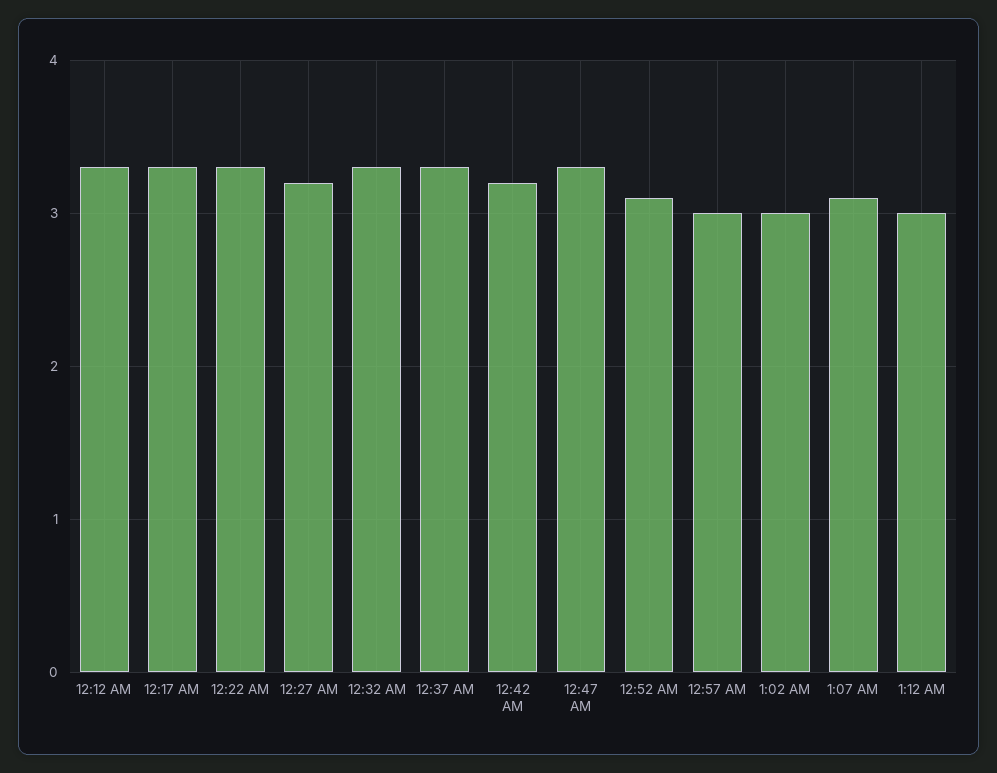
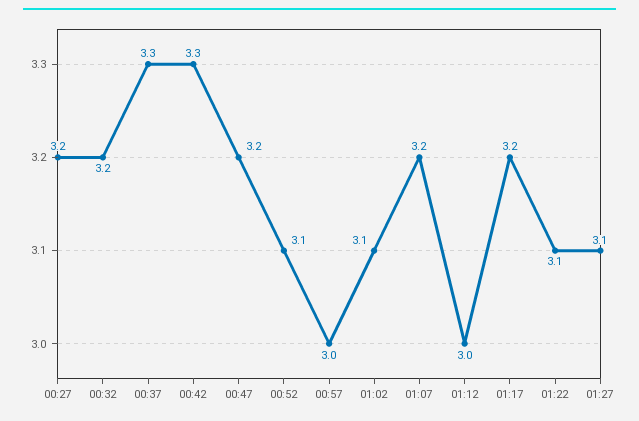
12:12 AM: 3.3 -> none
12:17 AM: 3.3 -> none
12:22 AM: 3.3 -> none
12:32 AM: 3.3 -> 3.2
12:42 AM: 3.2 -> 3.3
12:47 AM: 3.3 -> 3.2
1:02 AM: 3 -> 3.1
1:07 AM: 3.1 -> 3.2
01:17: none -> 3.2
01:22: none -> 3.1
01:27: none -> 3.1

